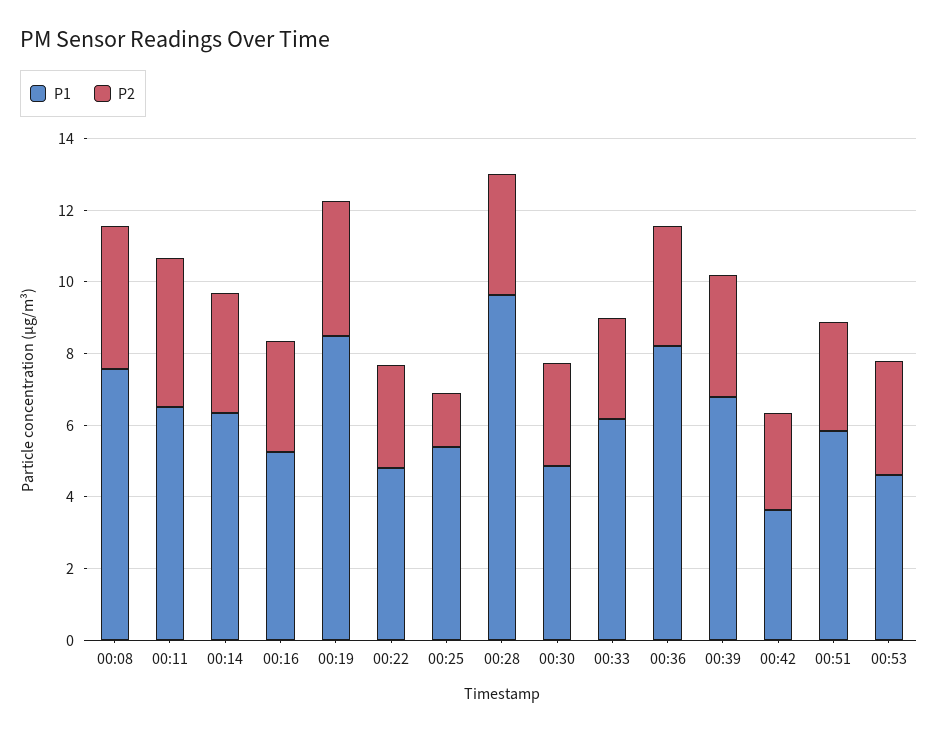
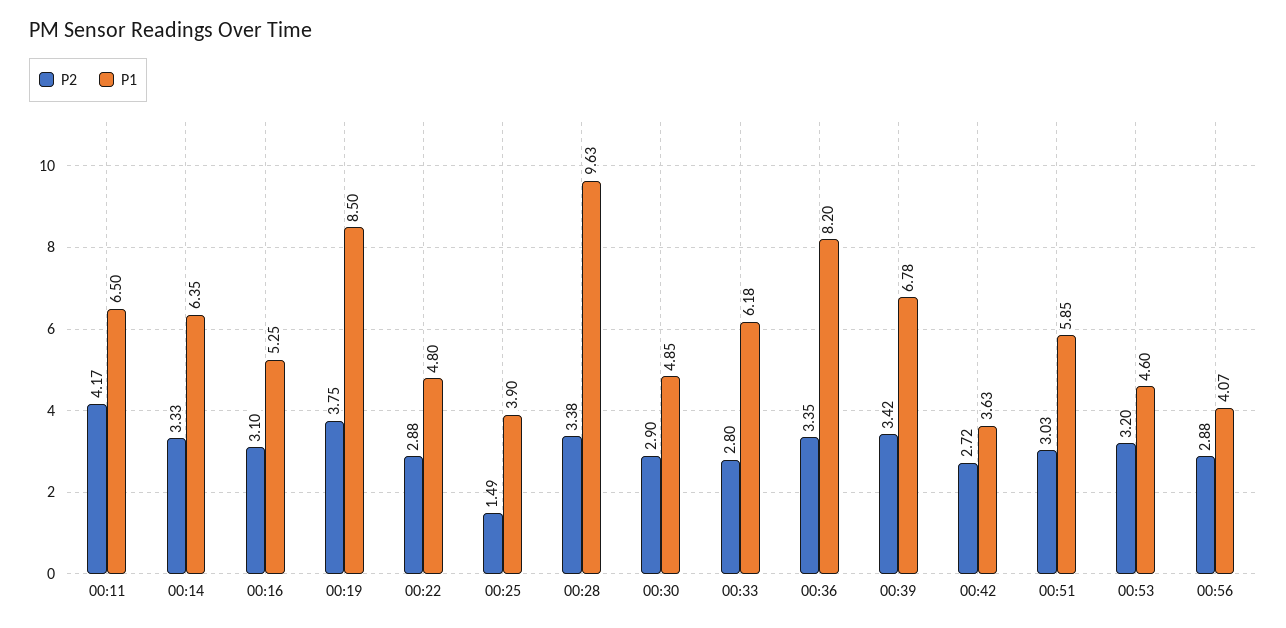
P1, 00:08: 7.5 -> none
P2, 00:08: 4 -> none
P1, 00:25: 5.5 -> 3.9
P2, 00:56: none -> 2.88
P1, 00:56: none -> 4.07

